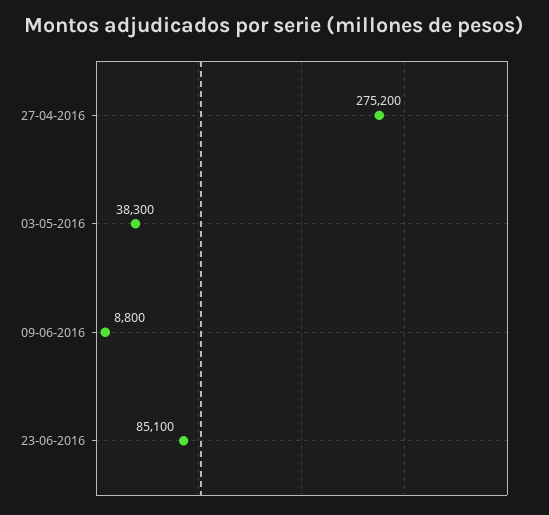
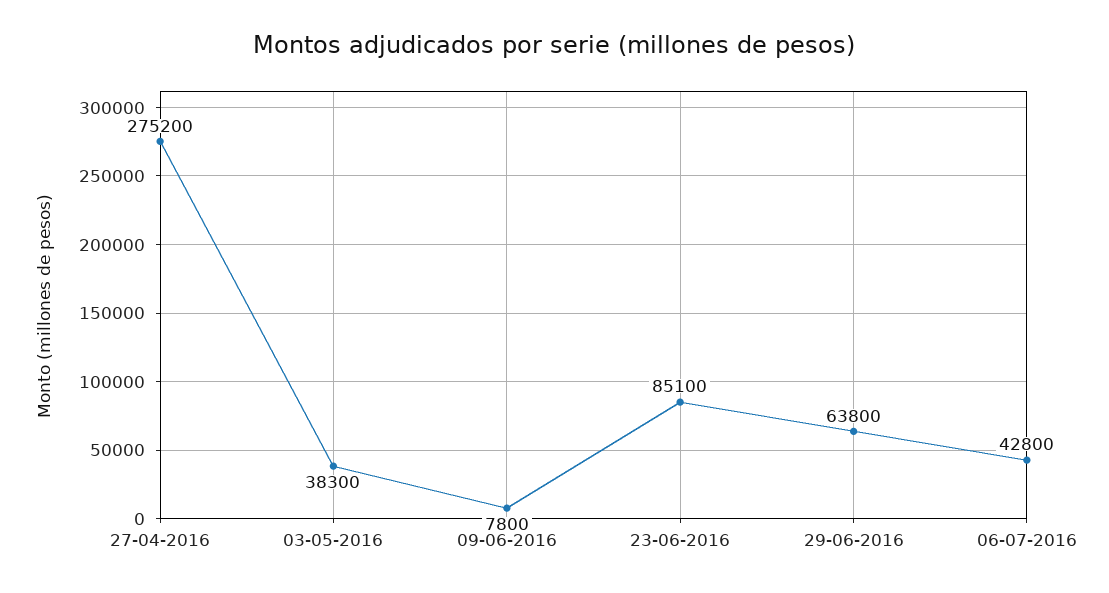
09-06-2016: 8800 -> 7800
29-06-2016: none -> 63800
06-07-2016: none -> 42800

